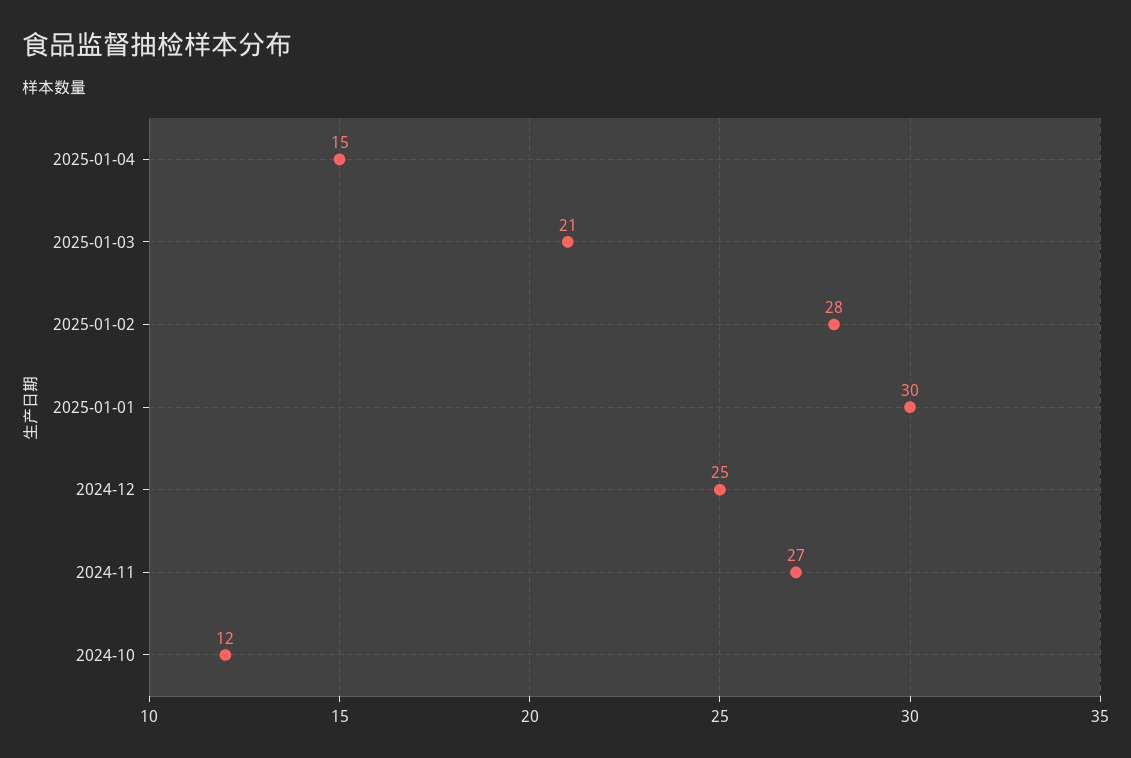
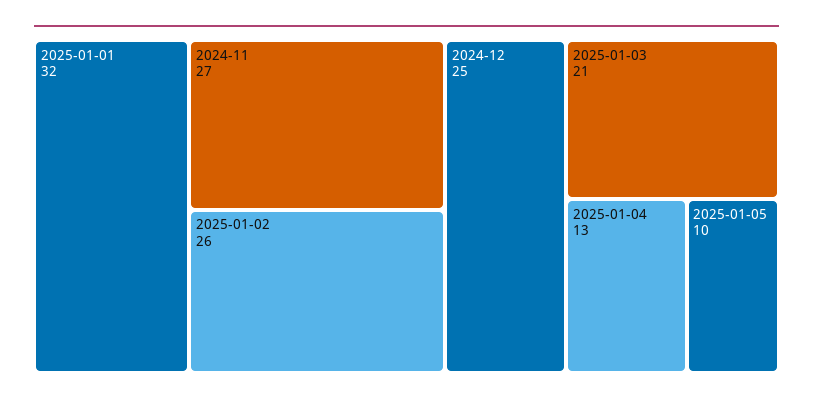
2025-01-04: 15 -> 13
2025-01-02: 28 -> 26
2025-01-01: 30 -> 32
2024-10: 12 -> none
2025-01-05: none -> 10

